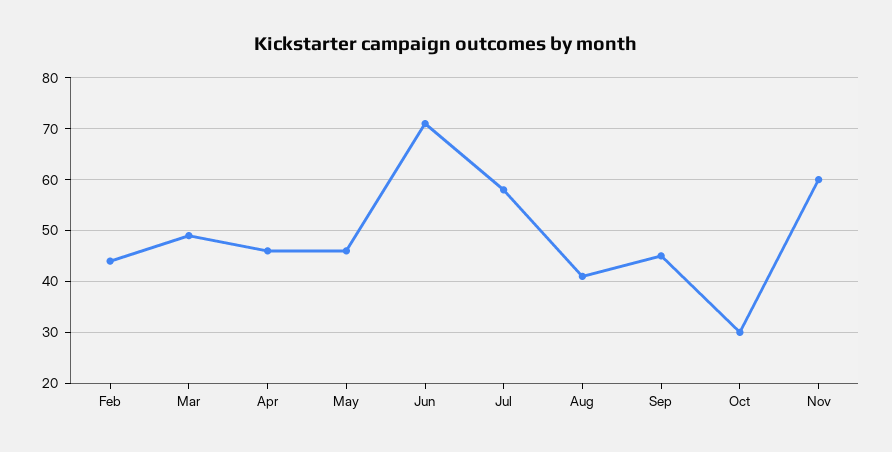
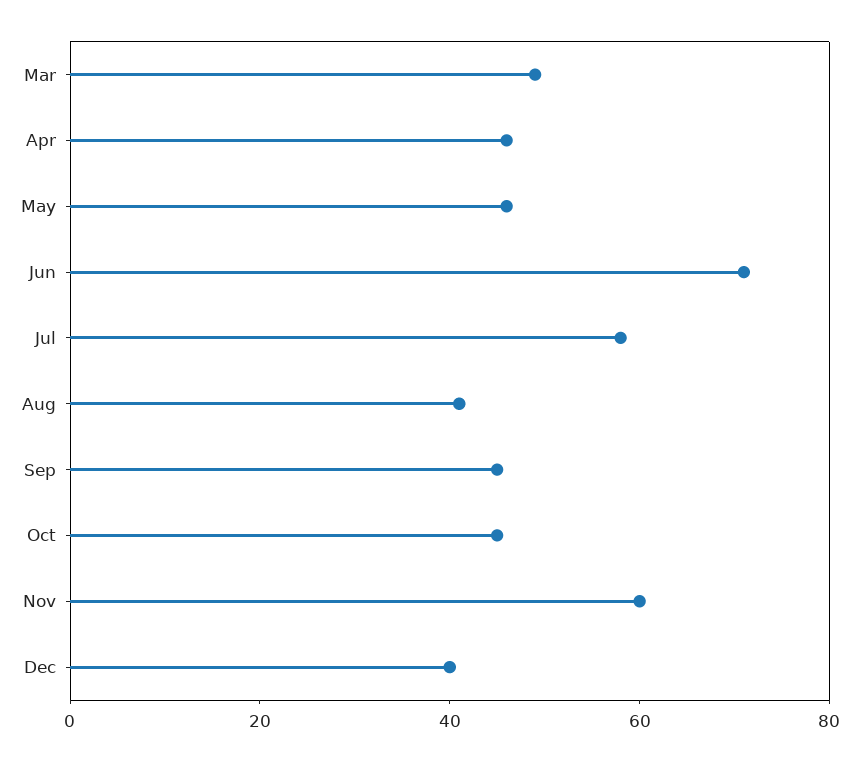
Feb: 45 -> none
Oct: 30 -> 45
Dec: none -> 40

